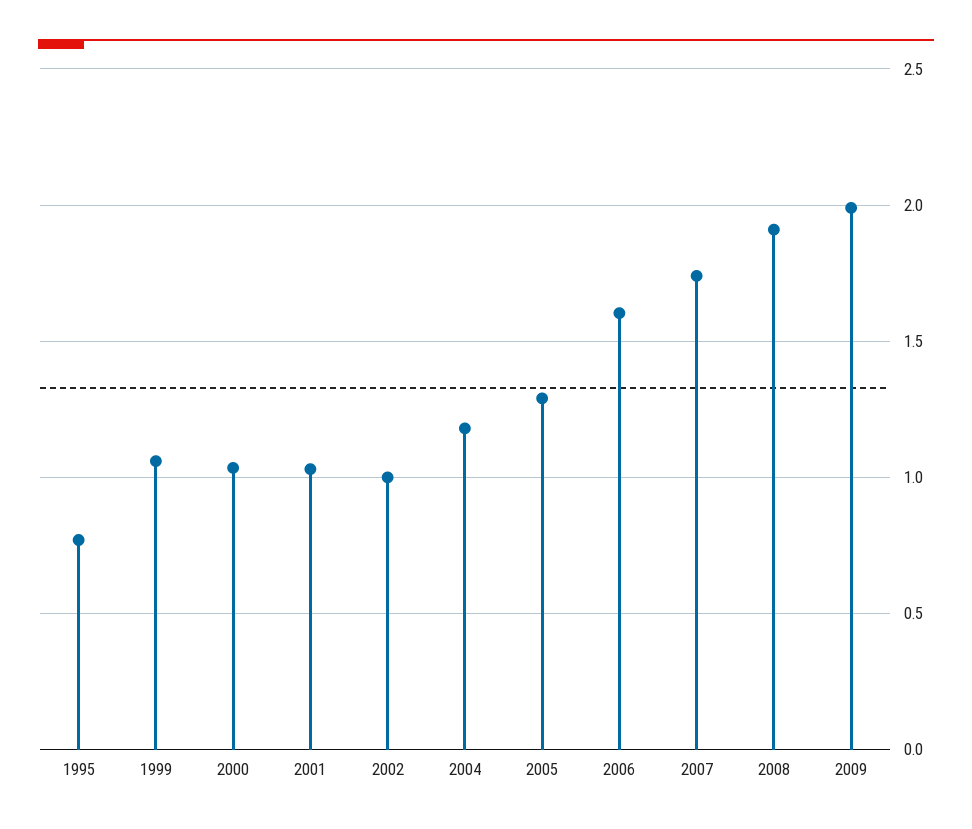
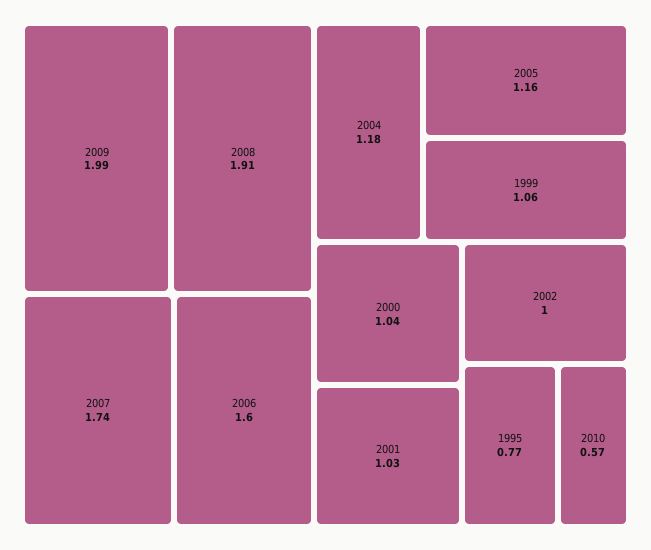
2005: 1.3 -> 1.16
2010: none -> 0.57

